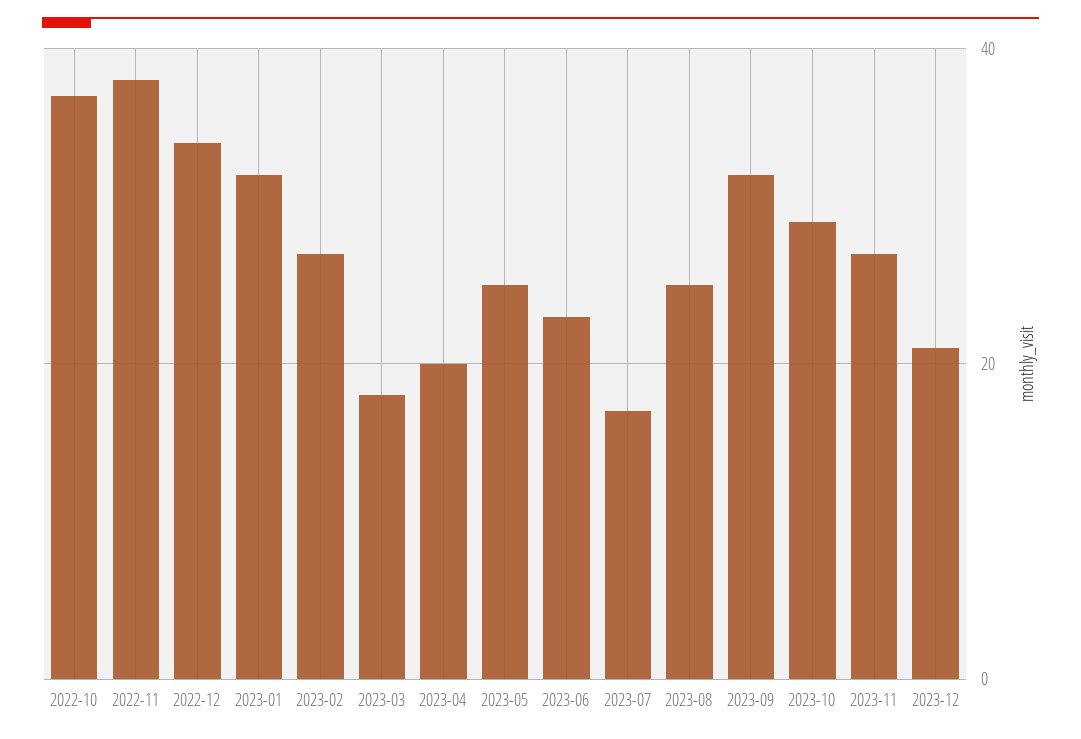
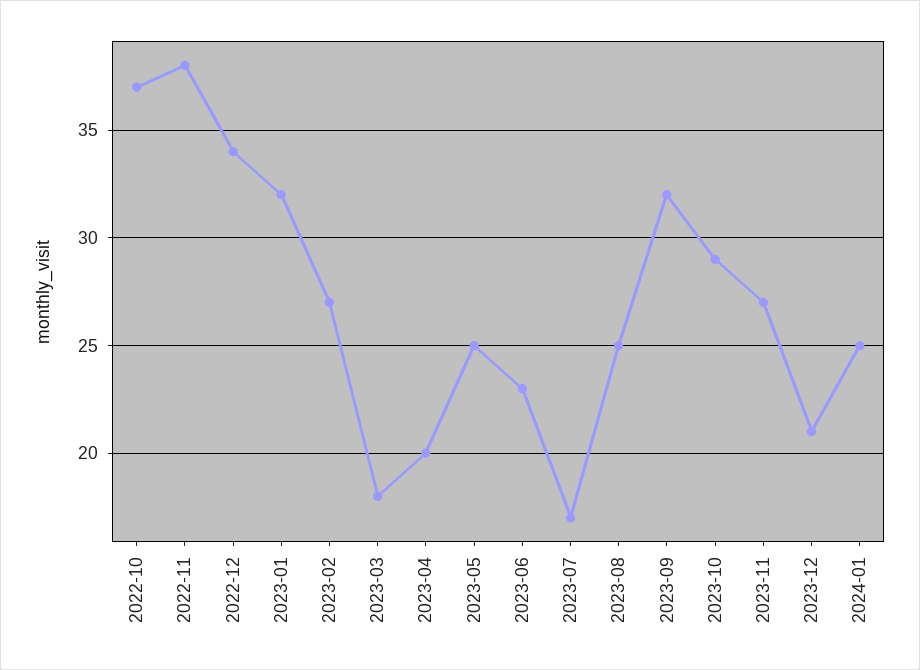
2024-01: none -> 25

